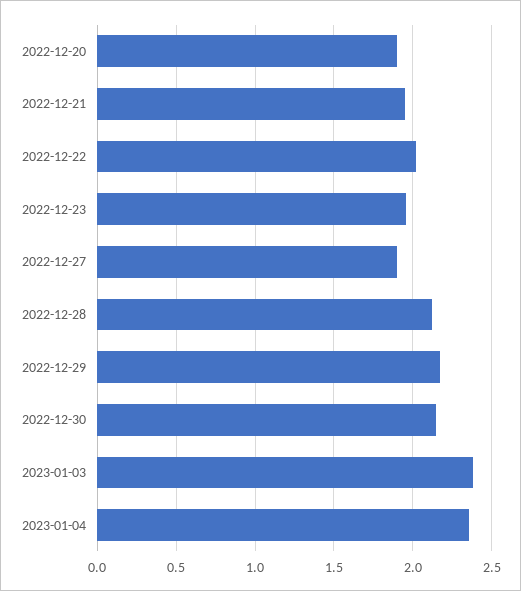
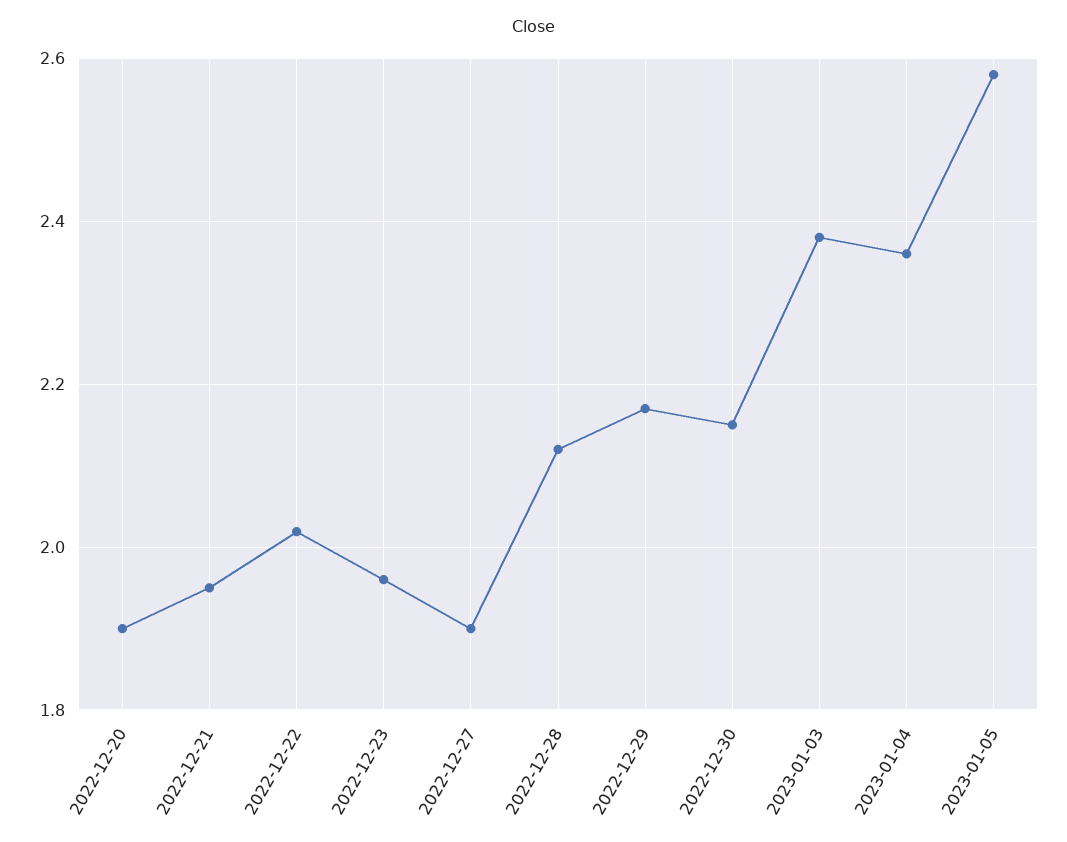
2023-01-05: none -> 2.58

